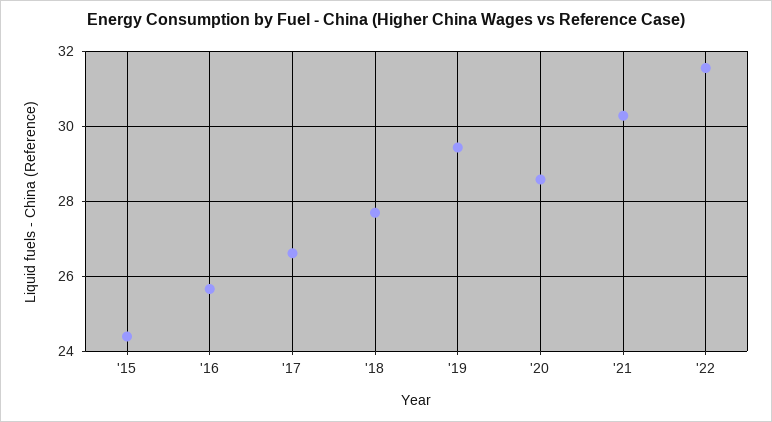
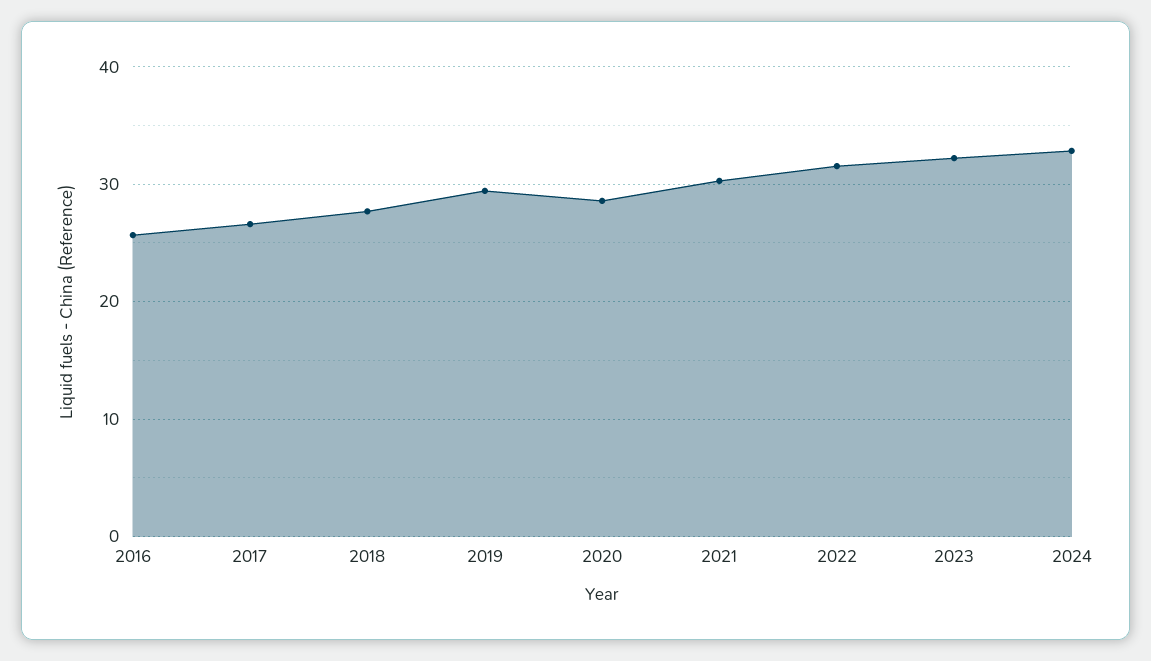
'15: 24.4 -> none
2023: none -> 32
2024: none -> 33

